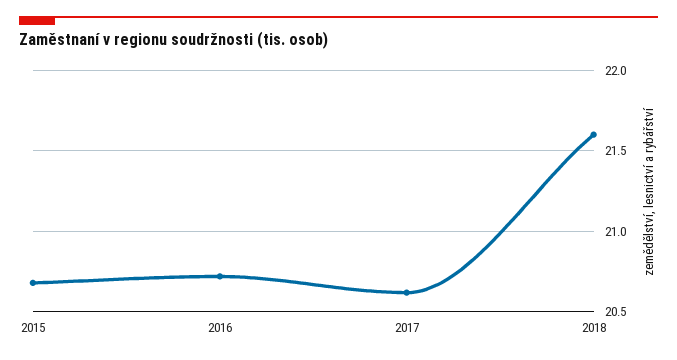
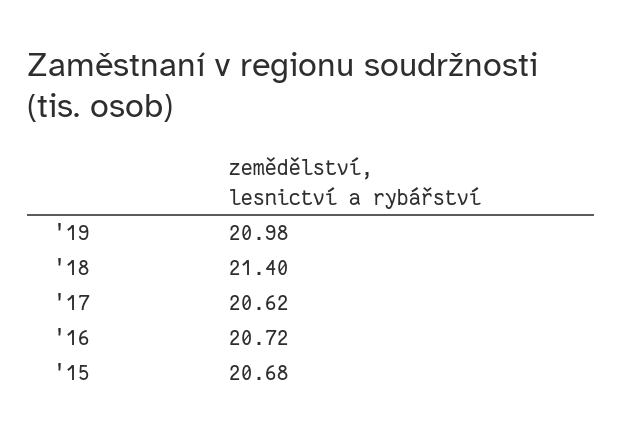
2018: 21.6 -> 21.4
'19: none -> 20.98

